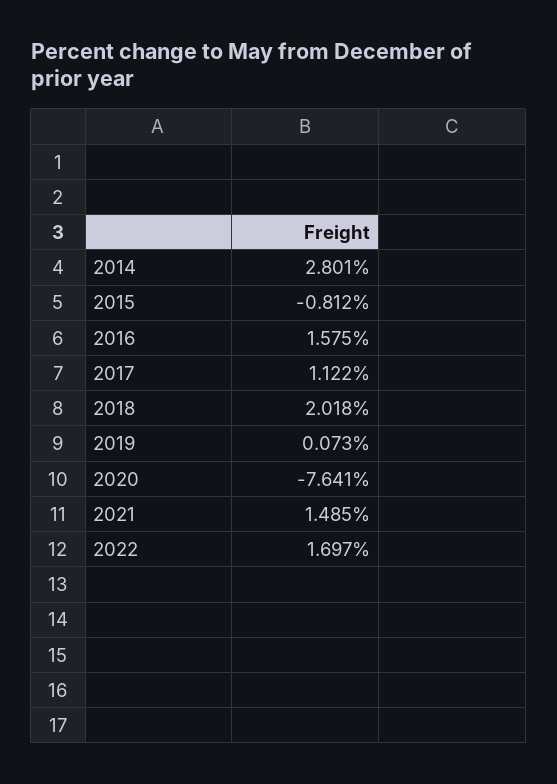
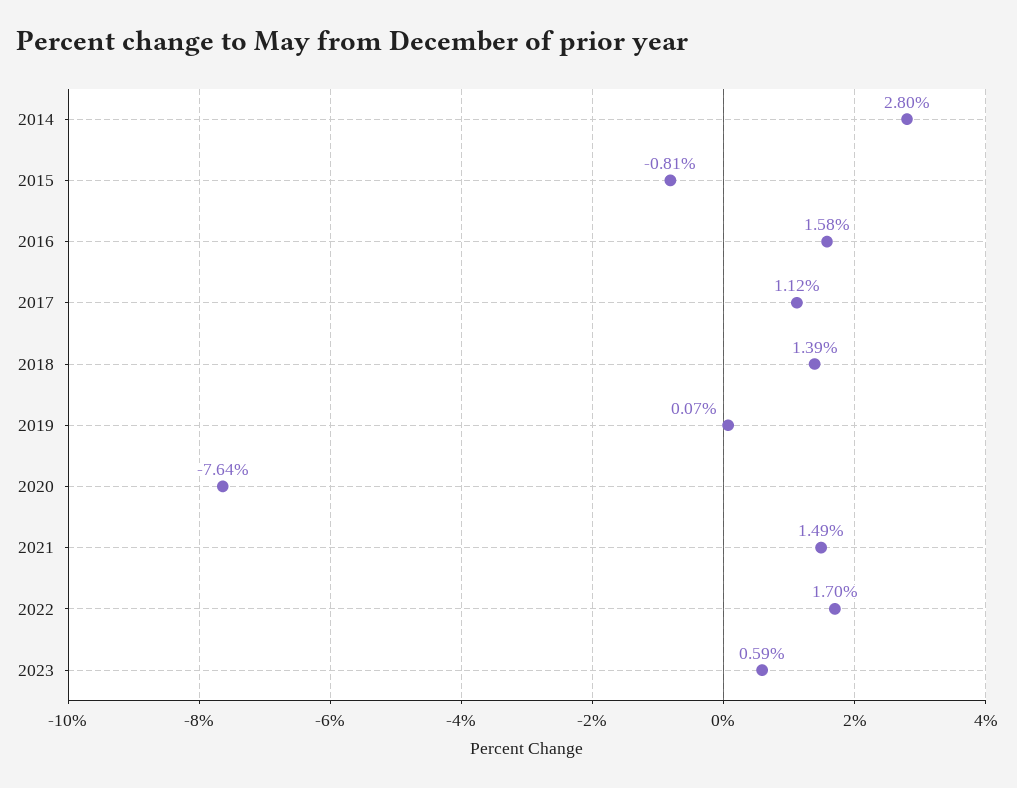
2018: 2.018 -> 1.39
2023: none -> 0.59

